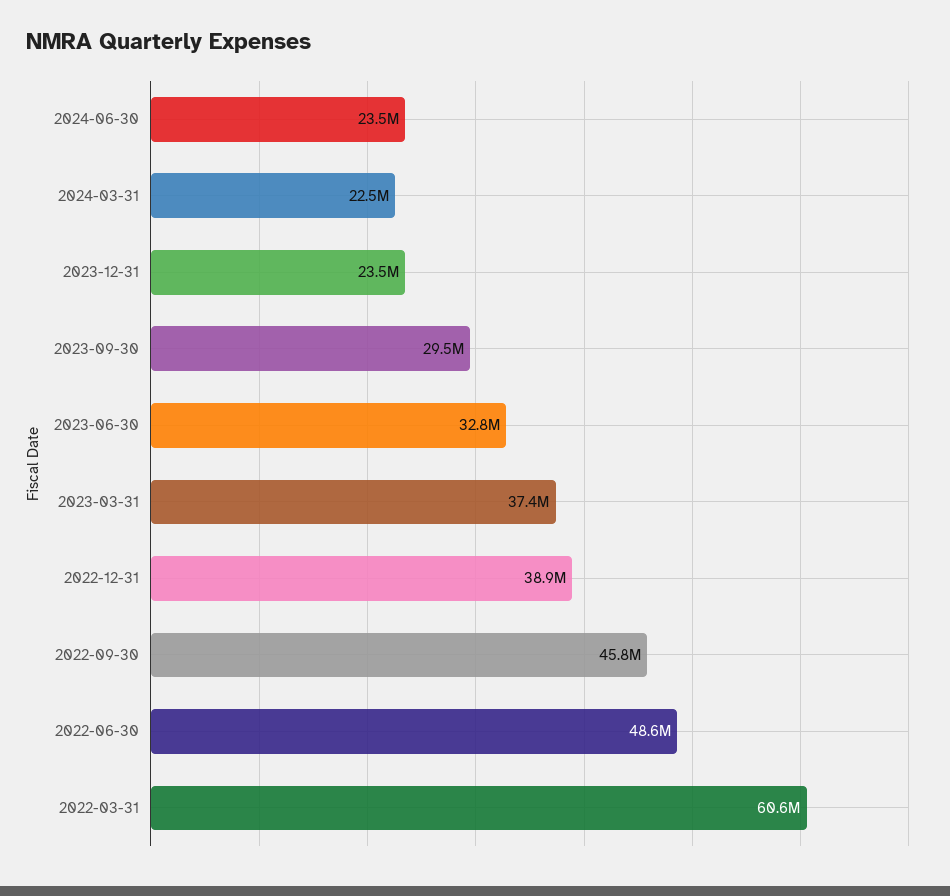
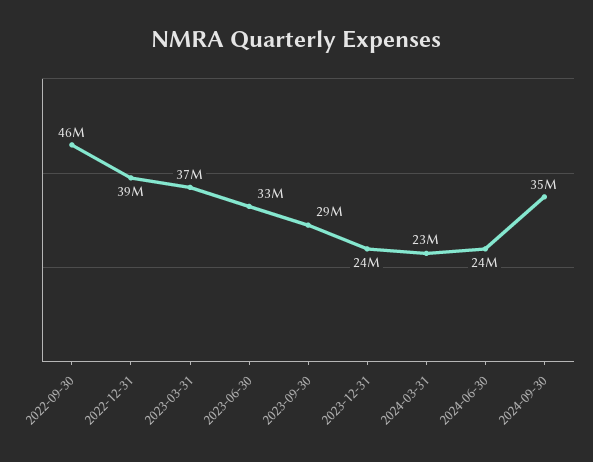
2022-06-30: 48600000 -> none
2022-03-31: 60600000 -> none
2024-09-30: none -> 35000000

